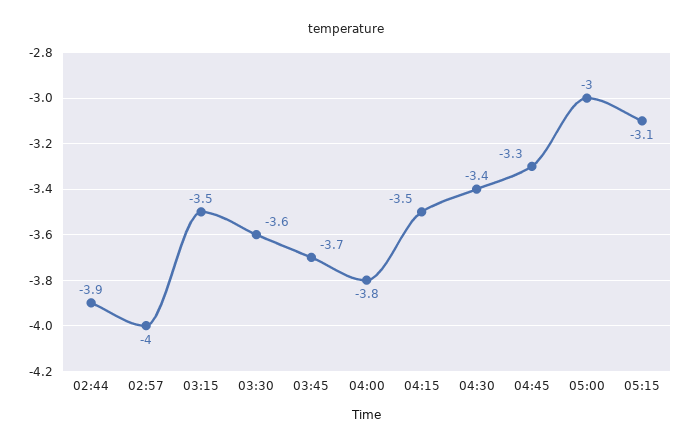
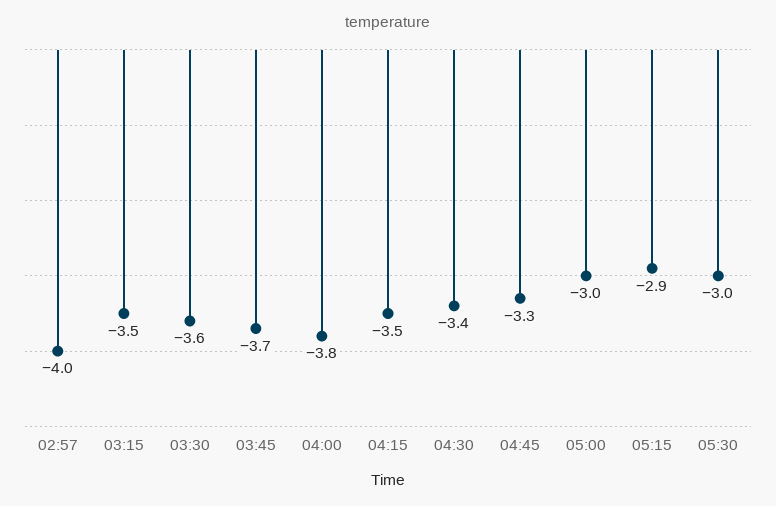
02:44: -3.9 -> none
05:15: -3.1 -> -2.9
05:30: none -> -3

